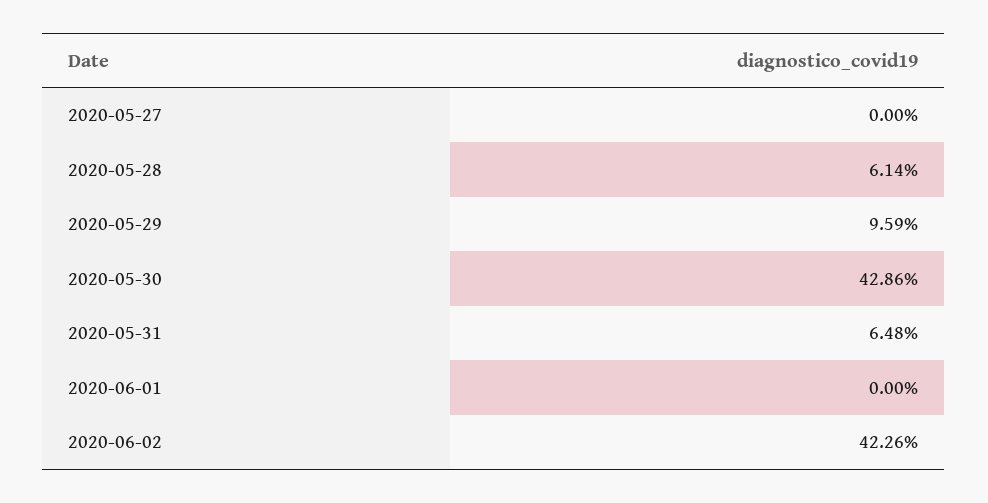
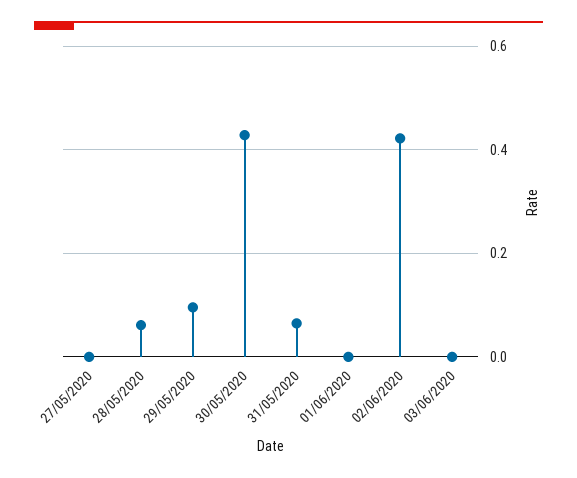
03/06/2020: none -> 0

